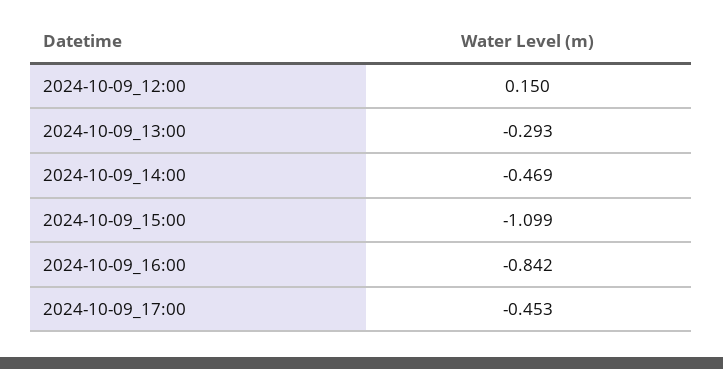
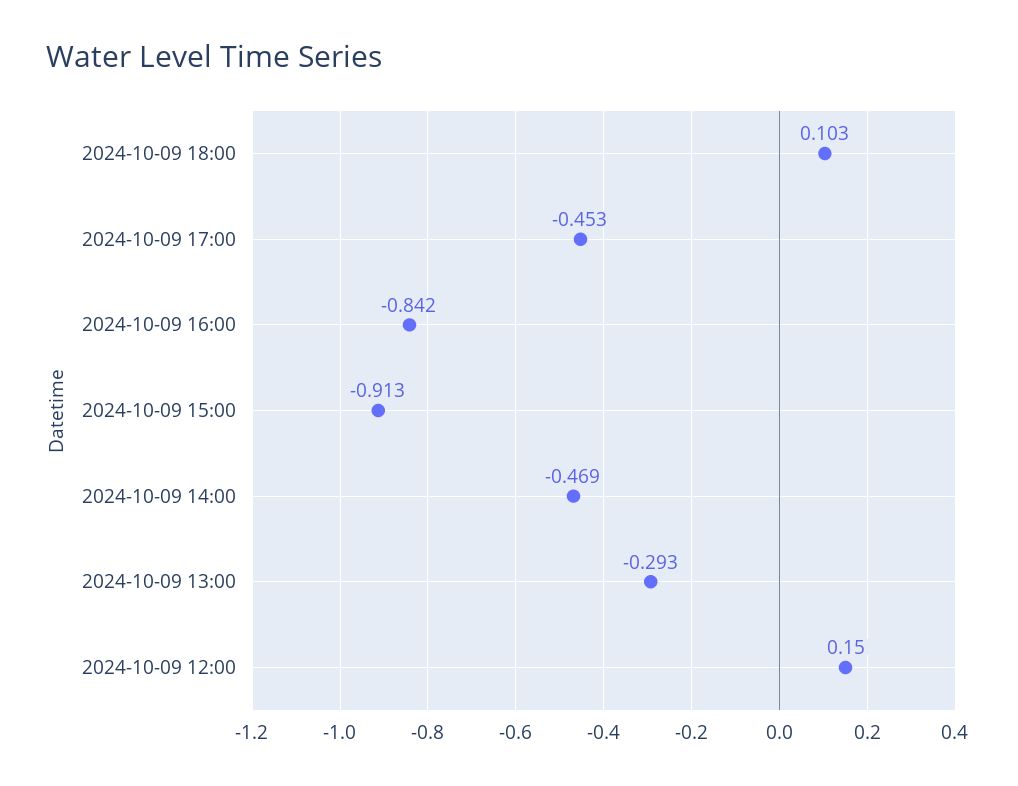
2024-10-09_15:00: -1.099 -> -0.913
2024-10-09 18:00: none -> 0.103

